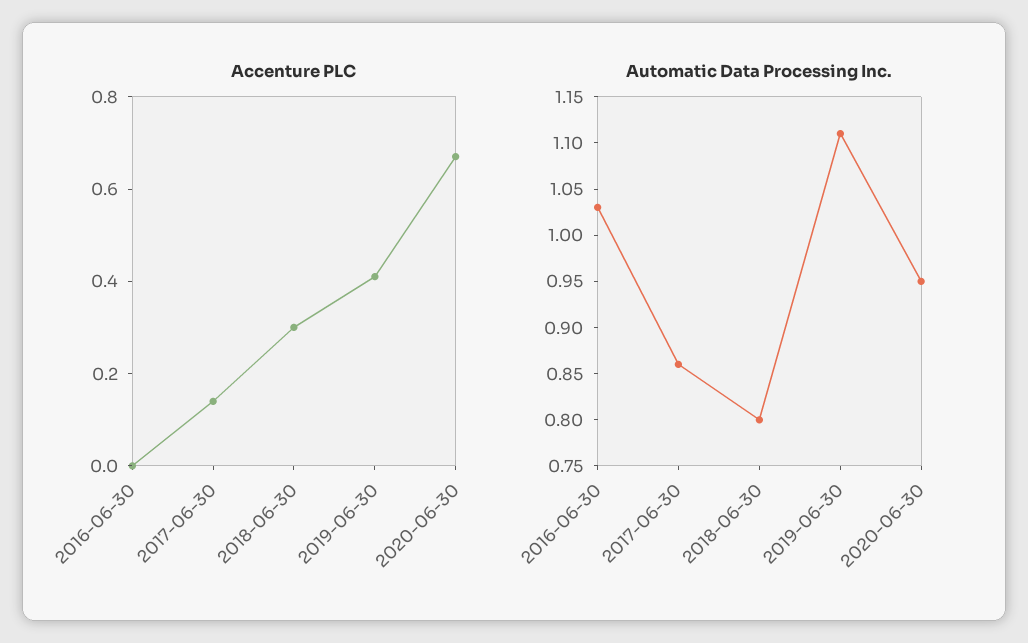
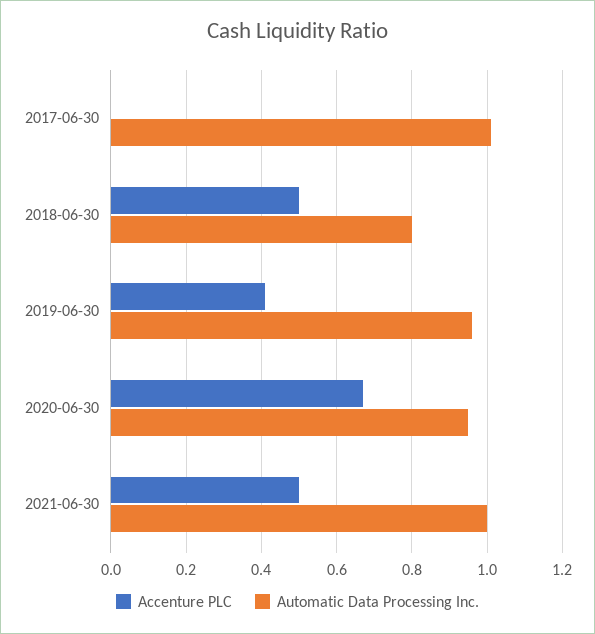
Accenture PLC, 2016-06-30: 0 -> none
Accenture PLC, 2017-06-30: 0.15 -> 0
Accenture PLC, 2018-06-30: 0.3 -> 0.5
Automatic Data Processing Inc., 2016-06-30: 1.03 -> none
Automatic Data Processing Inc., 2017-06-30: 0.86 -> 1
Automatic Data Processing Inc., 2019-06-30: 1.11 -> 0.95
Accenture PLC, 2021-06-30: none -> 0.5
Automatic Data Processing Inc., 2021-06-30: none -> 1

